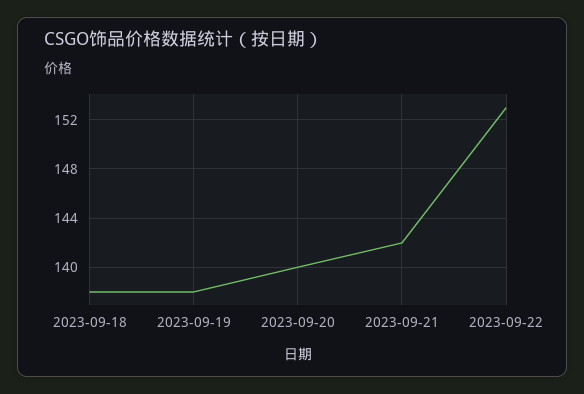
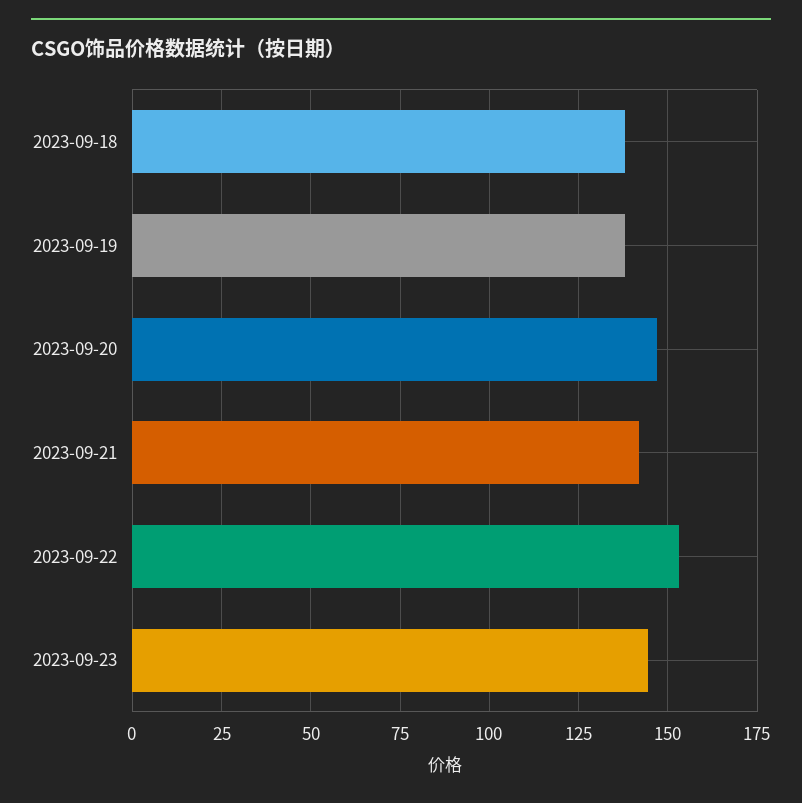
2023-09-20: 140 -> 147.5
2023-09-23: none -> 145

